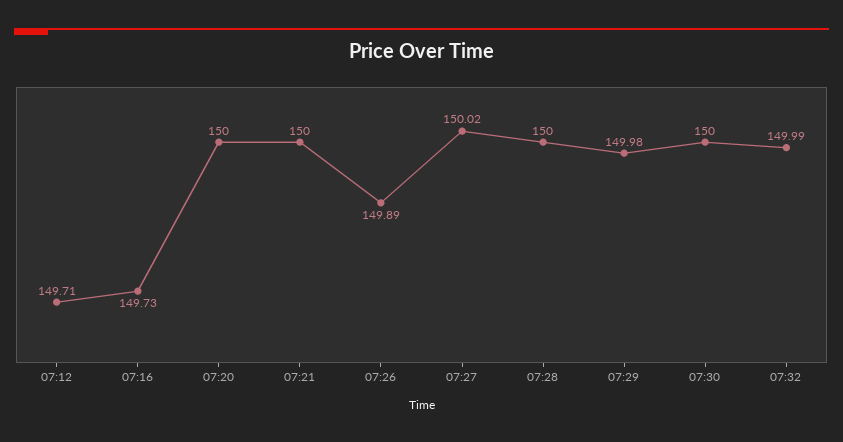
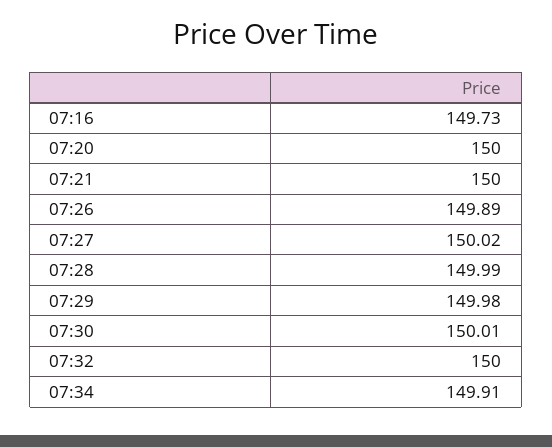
07:12: 149.71 -> none
07:28: 150 -> 149.99
07:30: 150 -> 150.01
07:32: 149.99 -> 150
07:34: none -> 149.91

